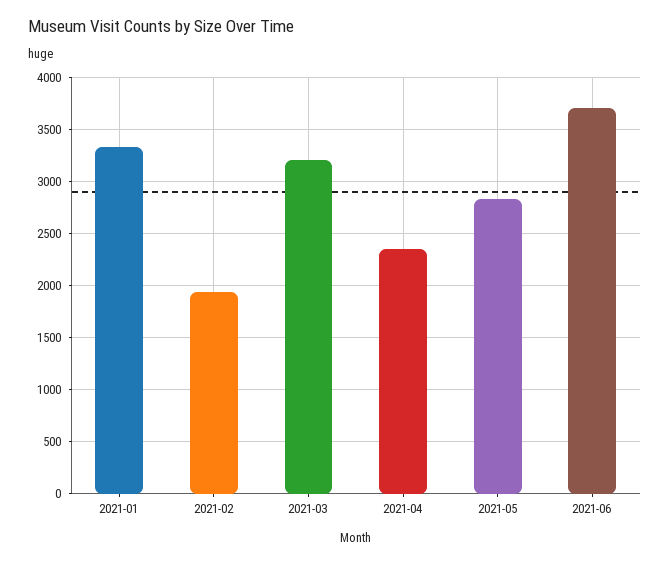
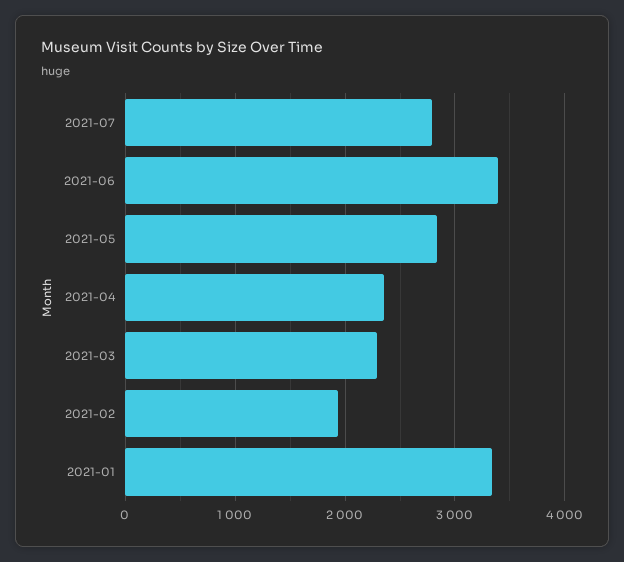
2021-03: 3200 -> 2300
2021-06: 3700 -> 3400
2021-07: none -> 2800

